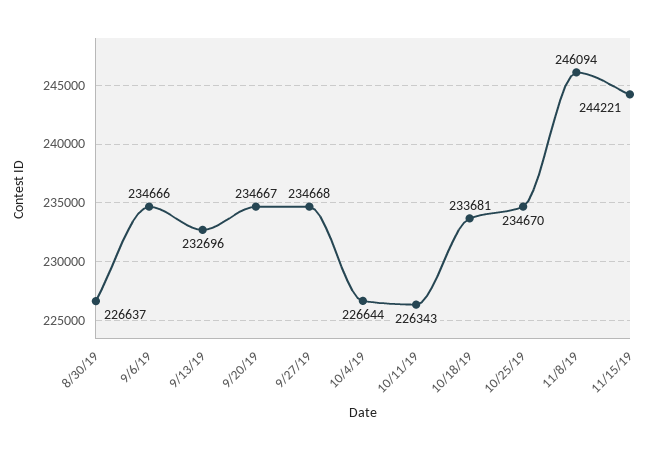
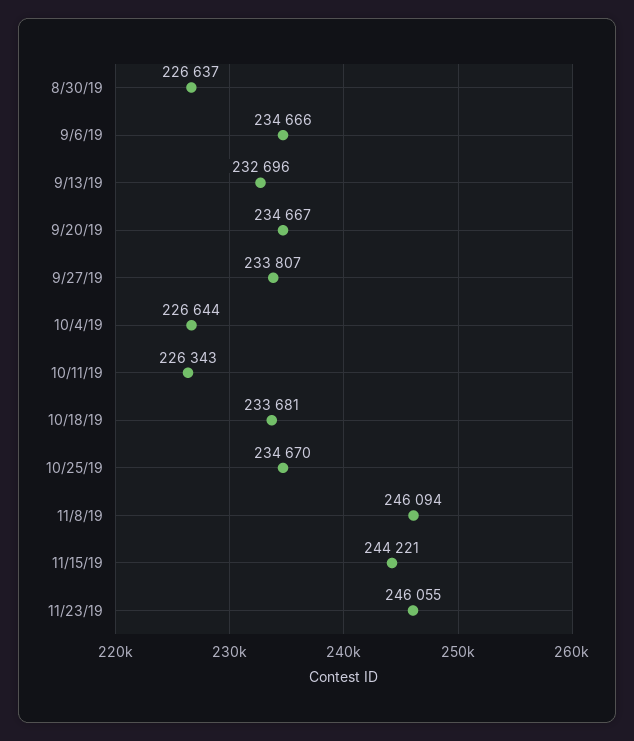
9/27/19: 234668 -> 233807
11/23/19: none -> 246055

